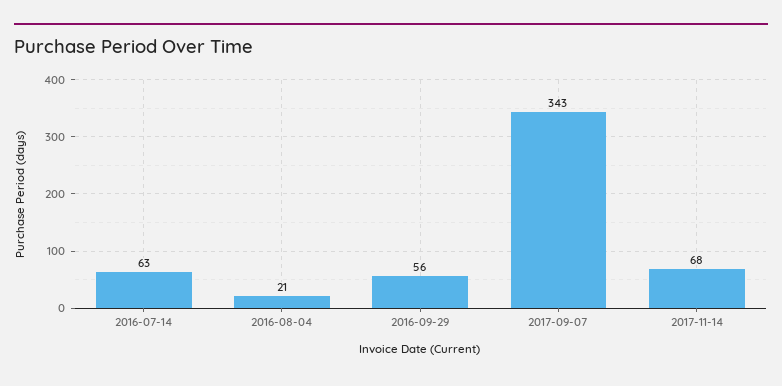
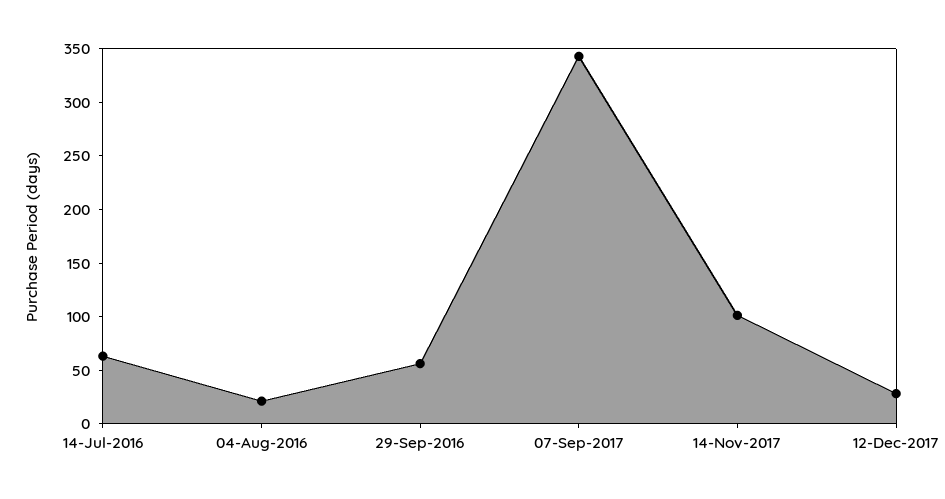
2017-11-14: 68 -> 100
12-Dec-2017: none -> 30

